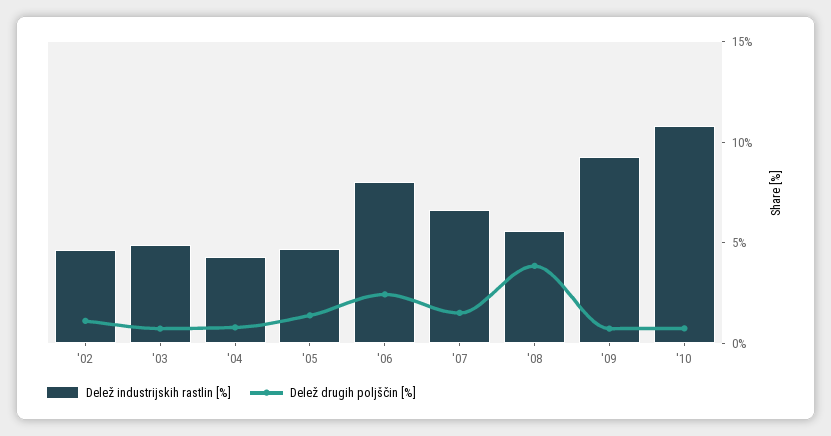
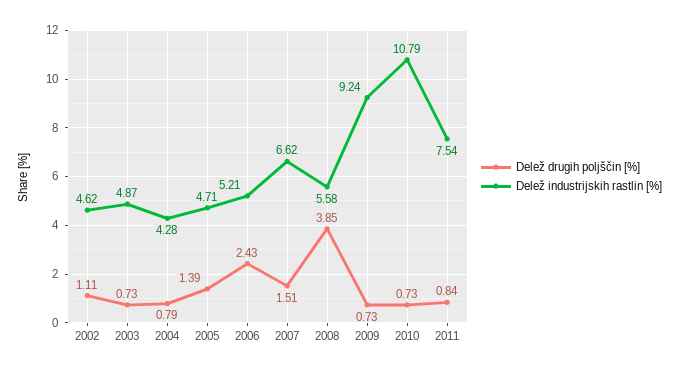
Delež industrijskih rastlin [%], '06: 8 -> 5.21
Delež drugih poljščin [%], 2011: none -> 0.84
Delež industrijskih rastlin [%], 2011: none -> 7.54

